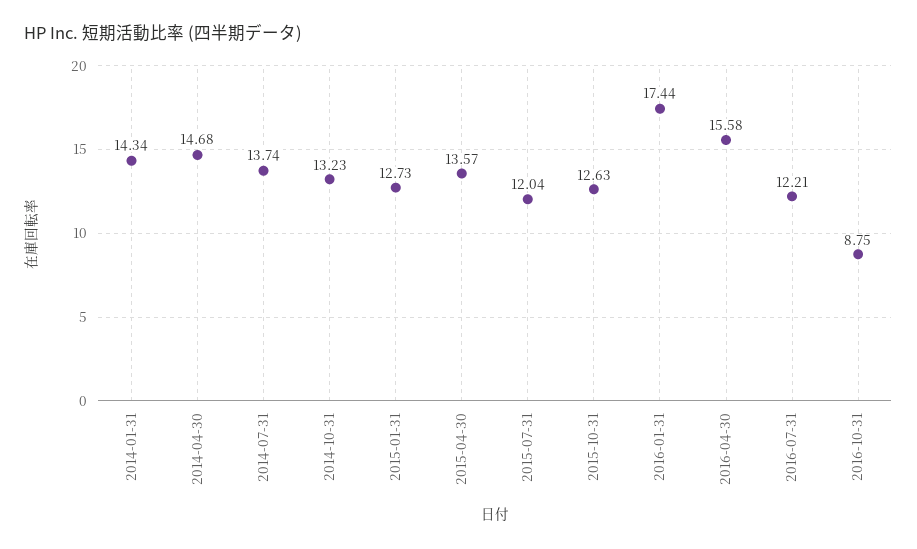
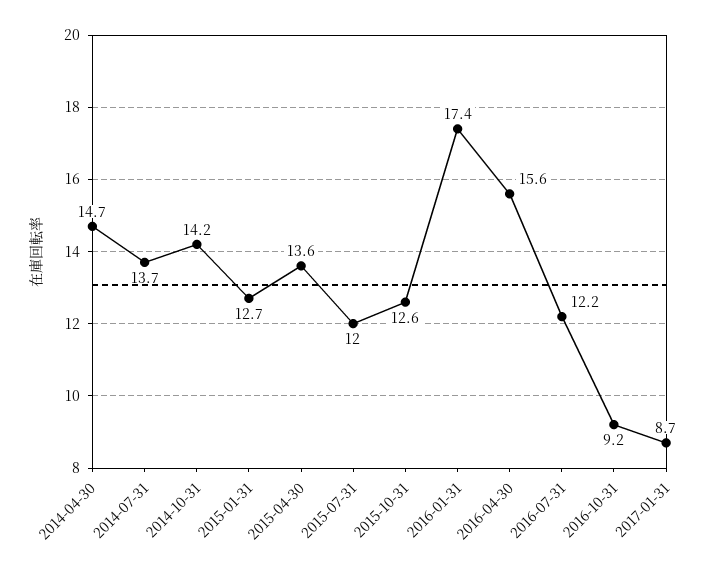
2014-01-31: 14.34 -> none
2014-10-31: 13.23 -> 14.2
2016-10-31: 8.75 -> 9.2
2017-01-31: none -> 8.7

